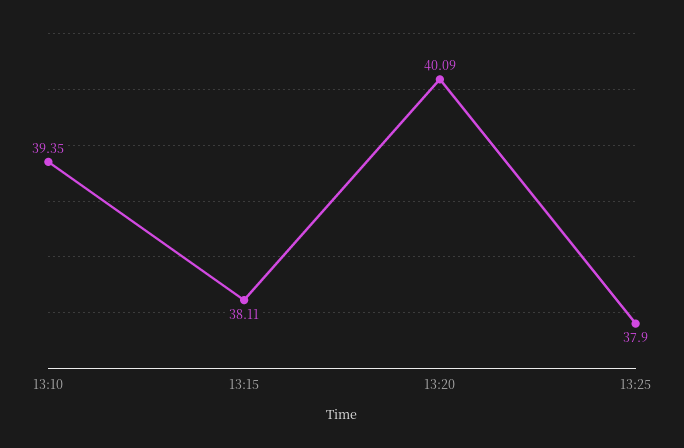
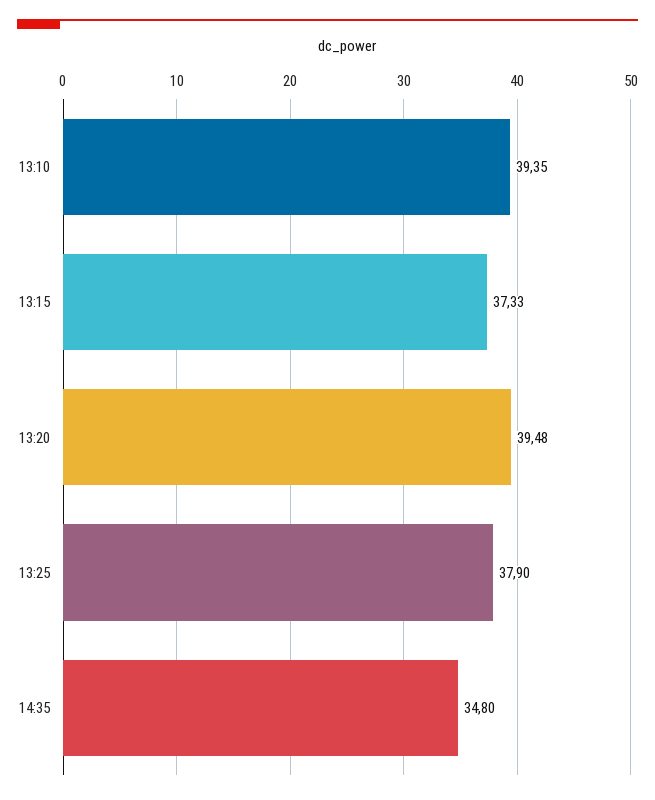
13:15: 38.11 -> 37.33
13:20: 40.09 -> 39.48
14:35: none -> 34.8

